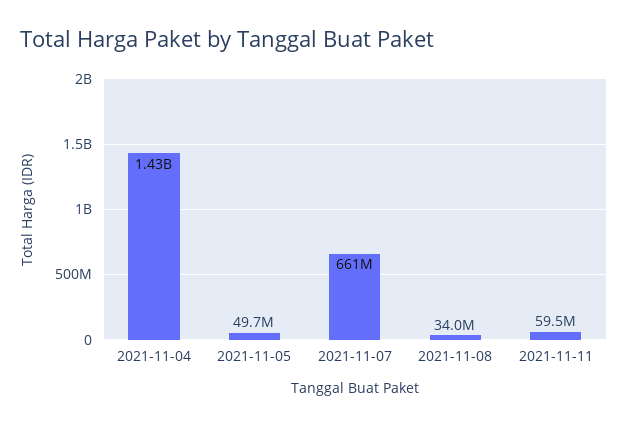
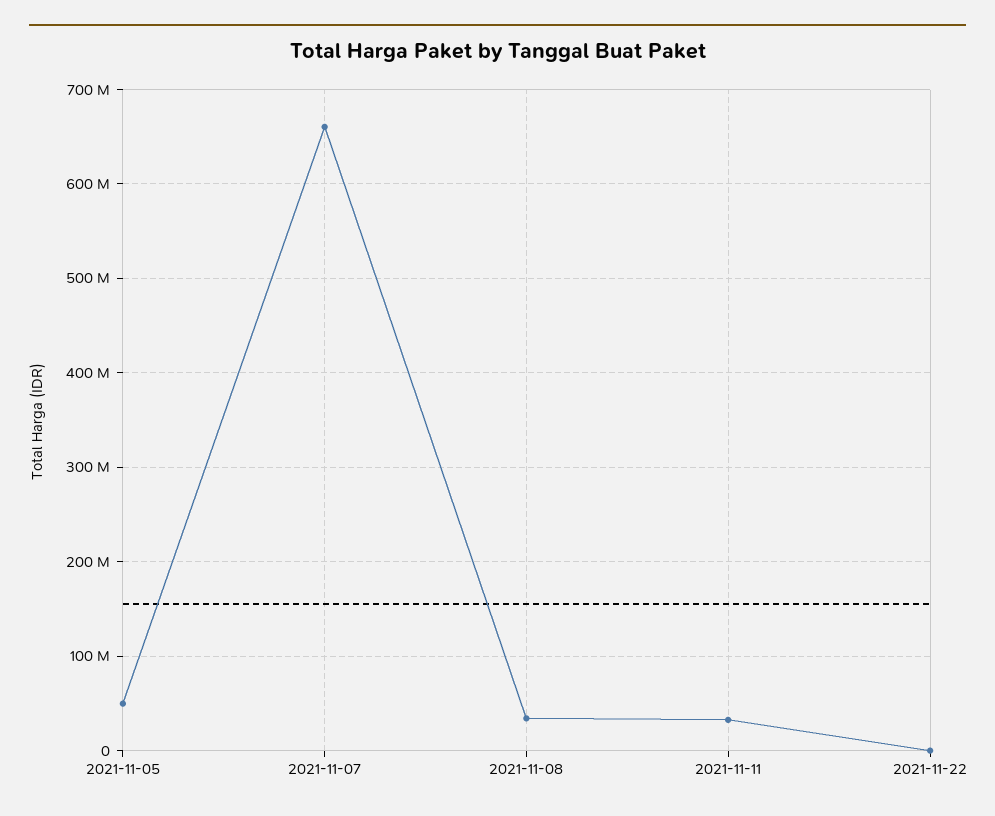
2021-11-04: 1430000000 -> none
2021-11-11: 59500000 -> 30000000
2021-11-22: none -> 0

